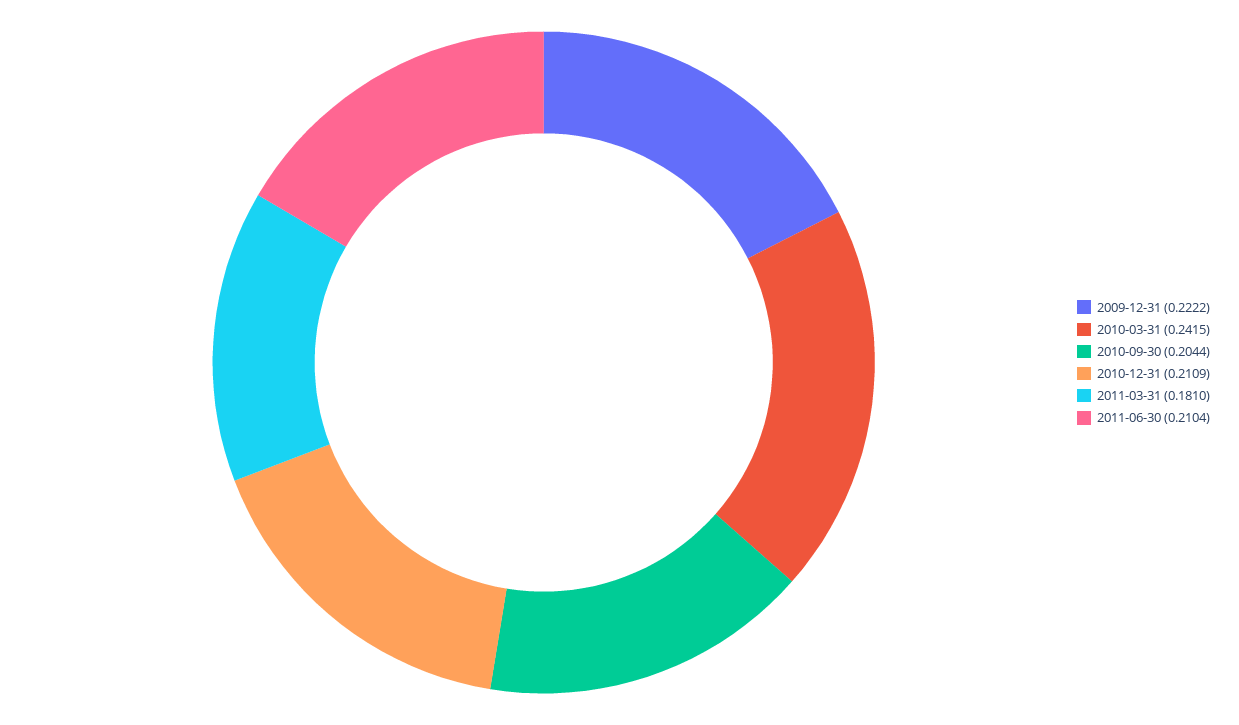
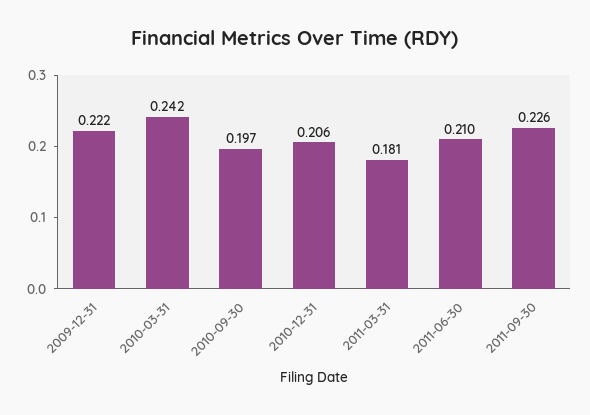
2010-09-30: 0.2044 -> 0.197
2010-12-31: 0.2109 -> 0.206
2011-09-30: none -> 0.226

